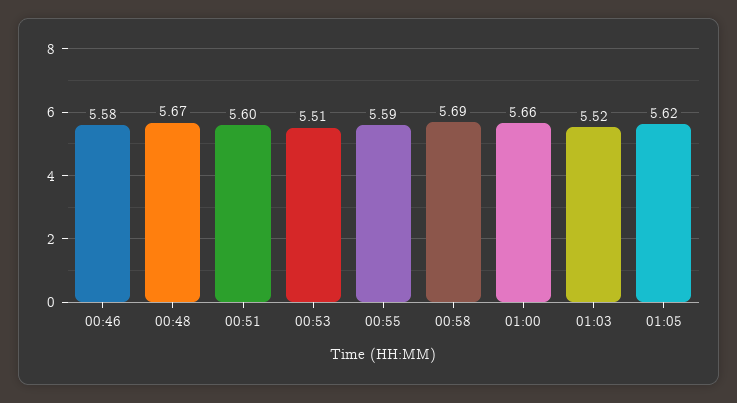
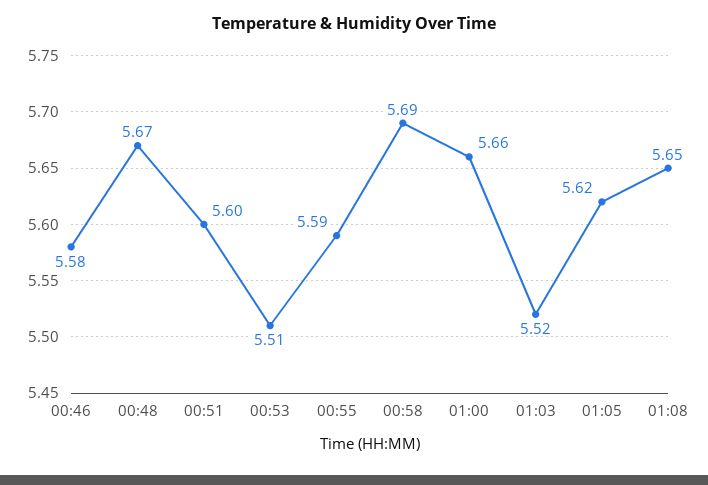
01:08: none -> 5.65

